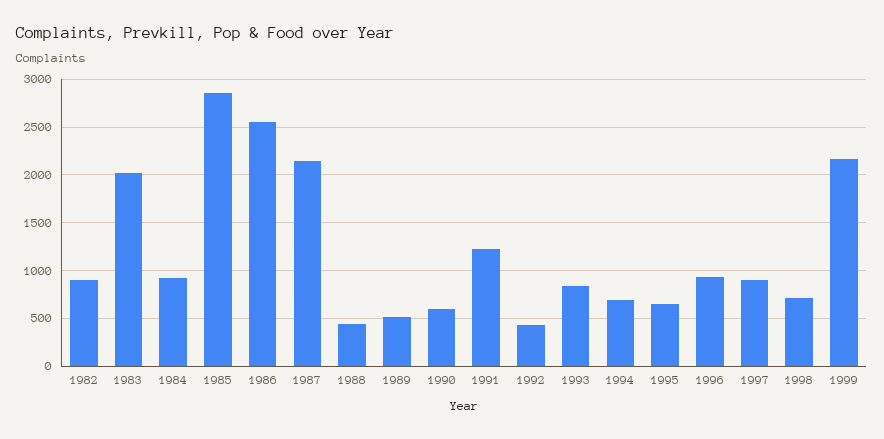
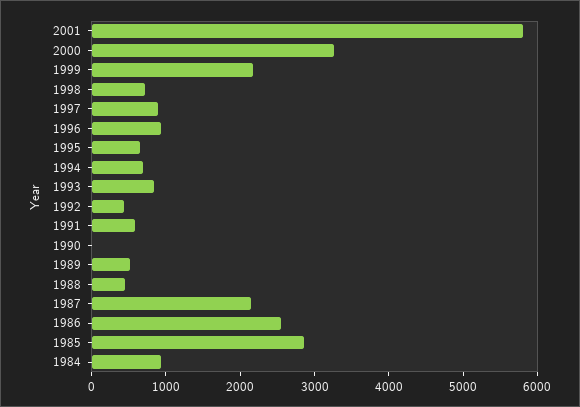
1982: 900 -> none
1983: 2000 -> none
1990: 600 -> 0
1991: 1200 -> 600
2001: none -> 5800
2000: none -> 3200

